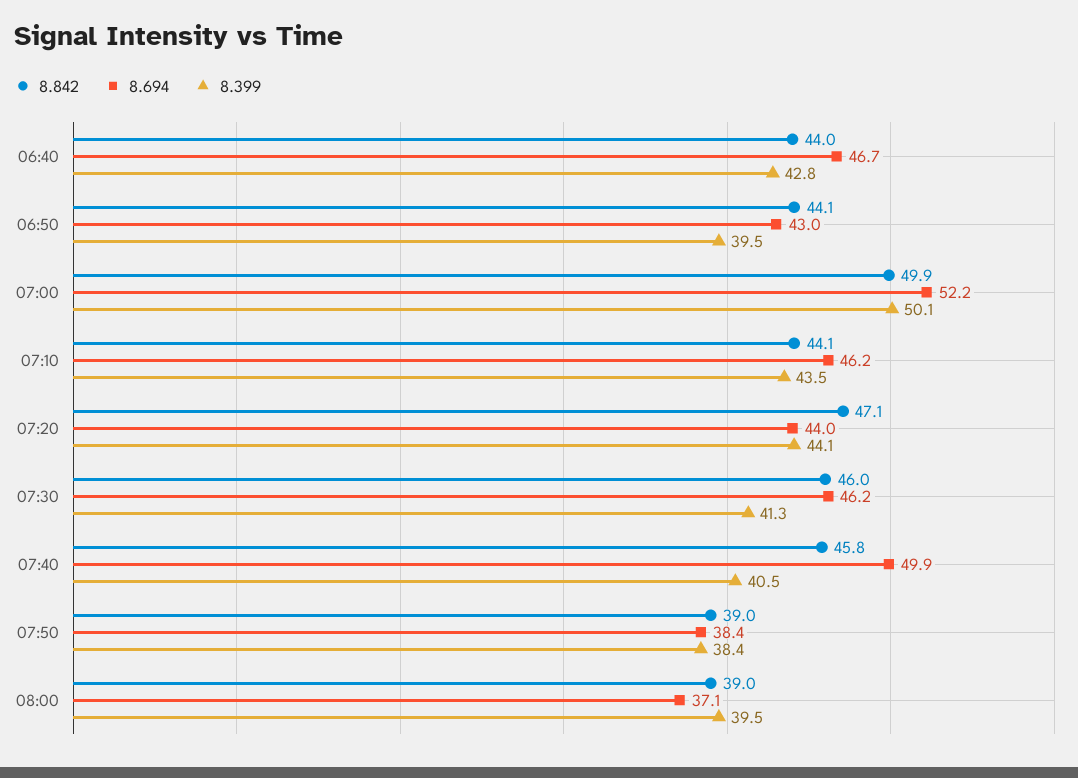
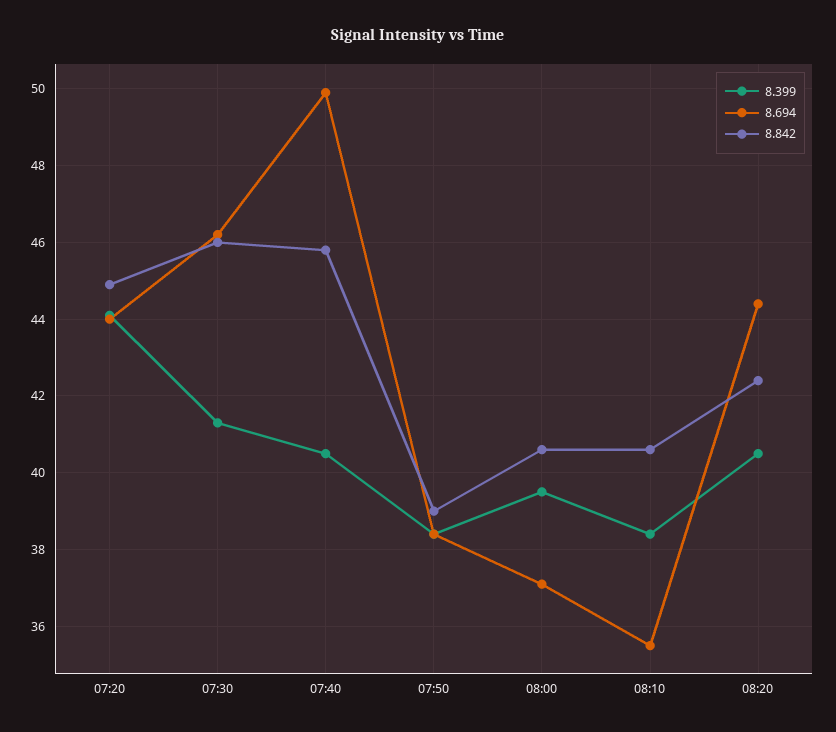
8.842, 06:40: 44 -> none
8.694, 06:40: 46.7 -> none
8.399, 06:40: 42.8 -> none
8.842, 06:50: 44.1 -> none
8.694, 06:50: 43 -> none
8.399, 06:50: 39.5 -> none
8.842, 07:00: 49.9 -> none
8.694, 07:00: 52.2 -> none
8.399, 07:00: 50.1 -> none
8.842, 07:10: 44.1 -> none
8.694, 07:10: 46.2 -> none
8.399, 07:10: 43.5 -> none
8.842, 07:20: 47.1 -> 45
8.842, 08:00: 39 -> 40.5
8.399, 08:10: none -> 38.5
8.694, 08:10: none -> 35.5
8.842, 08:10: none -> 40.5
8.399, 08:20: none -> 40.5
8.694, 08:20: none -> 44.5
8.842, 08:20: none -> 42.5

